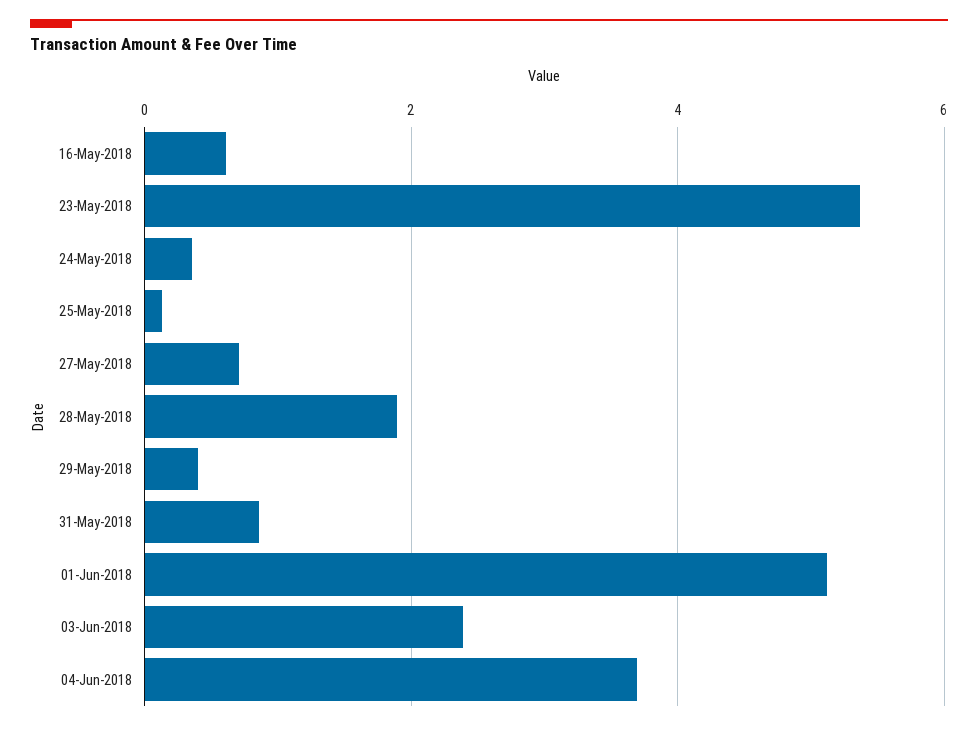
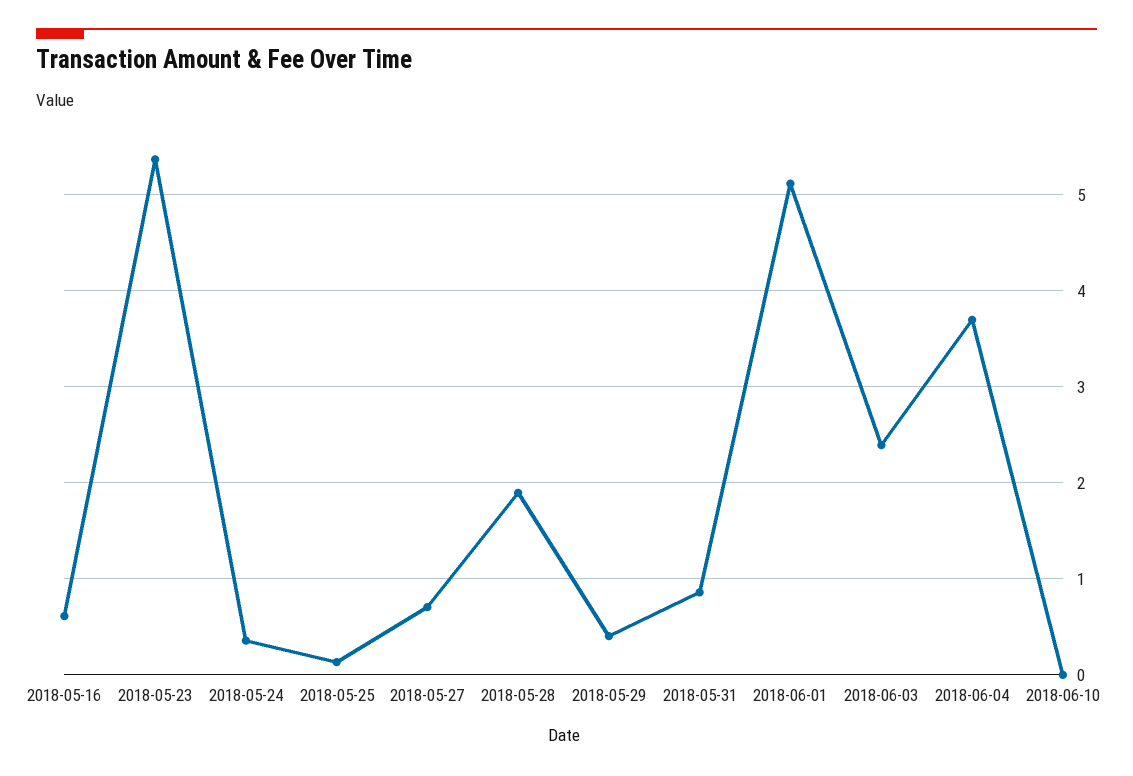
2018-06-10: none -> 0

